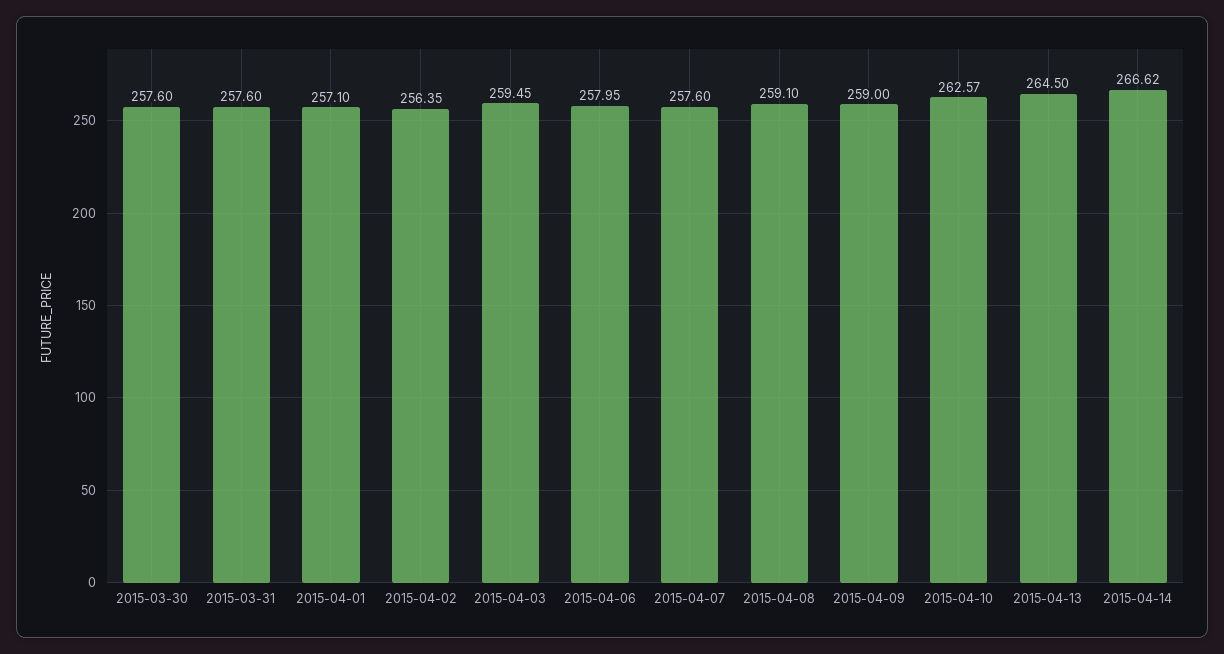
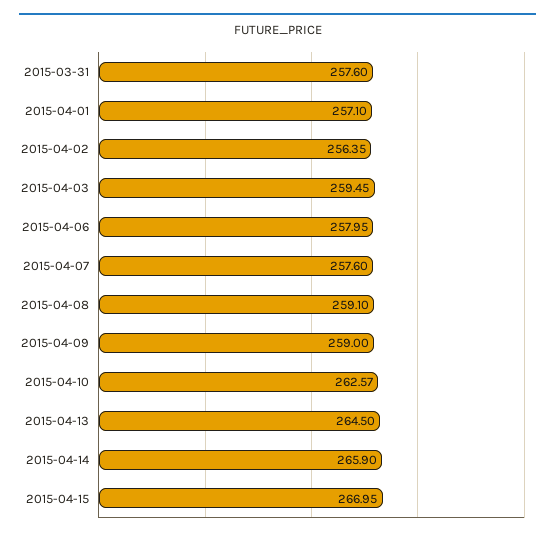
2015-03-30: 257.6 -> none
2015-04-14: 266.62 -> 265.9
2015-04-15: none -> 266.95

